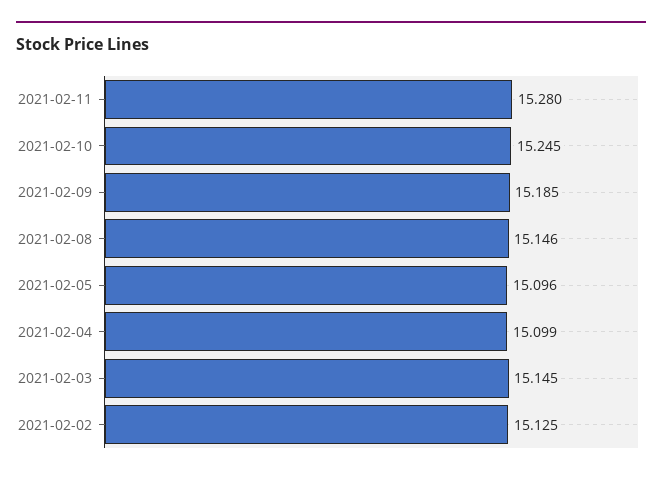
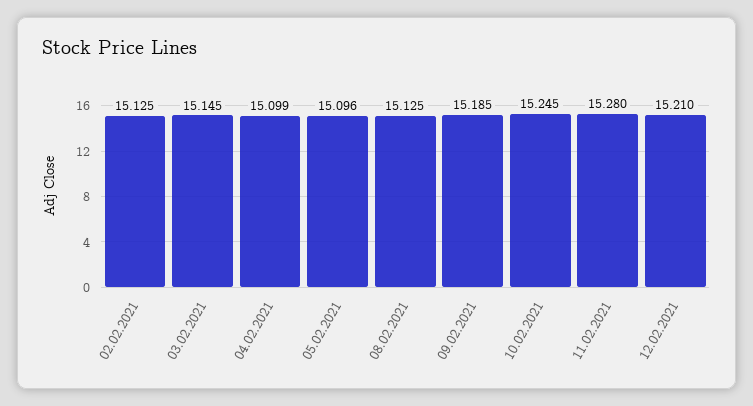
2021-02-08: 15.146 -> 15.125
12.02.2021: none -> 15.21

